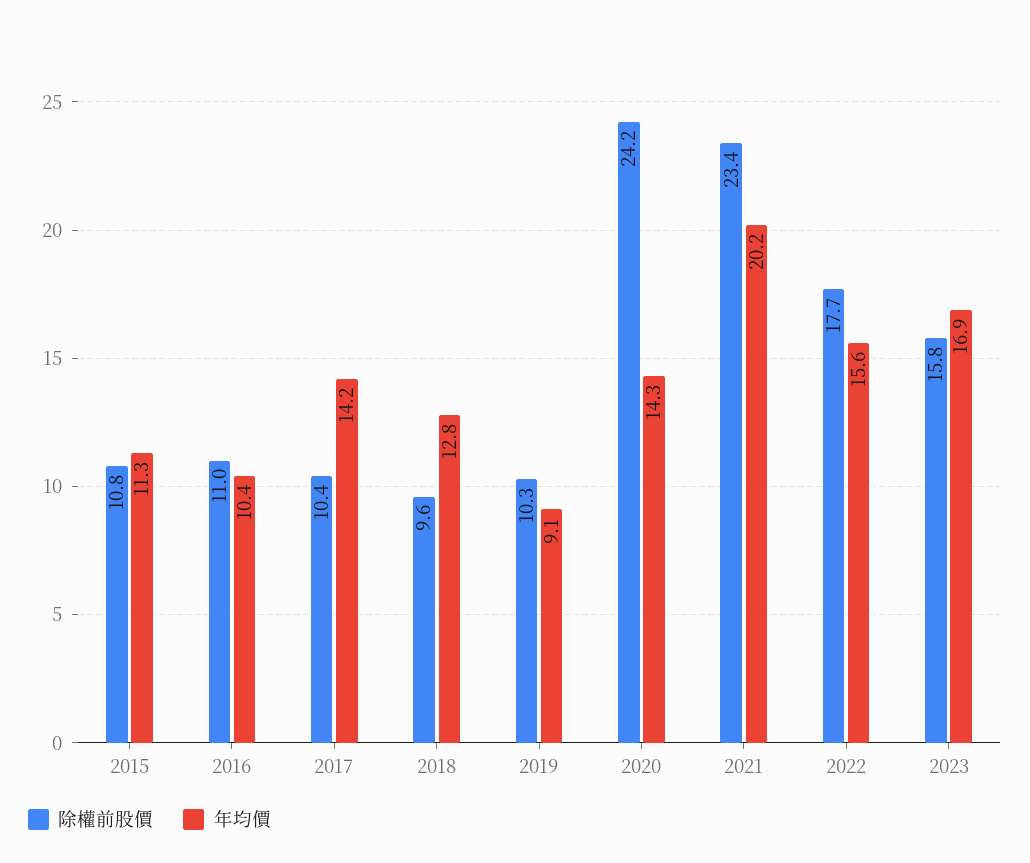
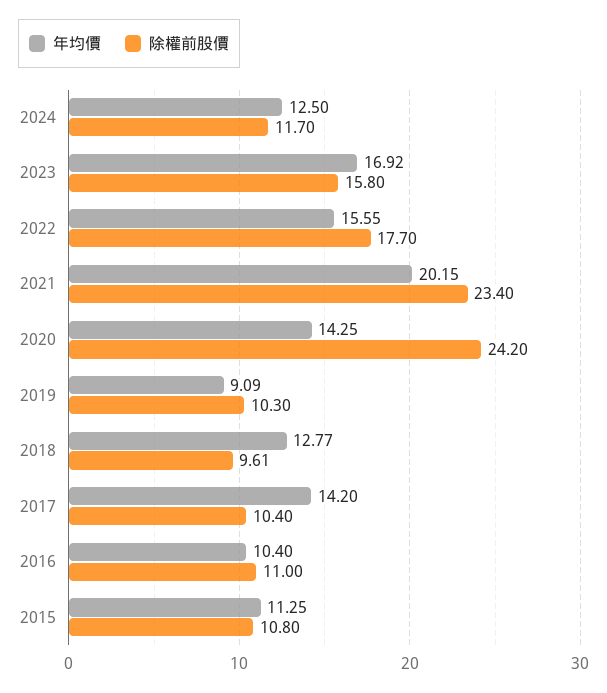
年均價, 2024: none -> 12.5
除權前股價, 2024: none -> 11.7

